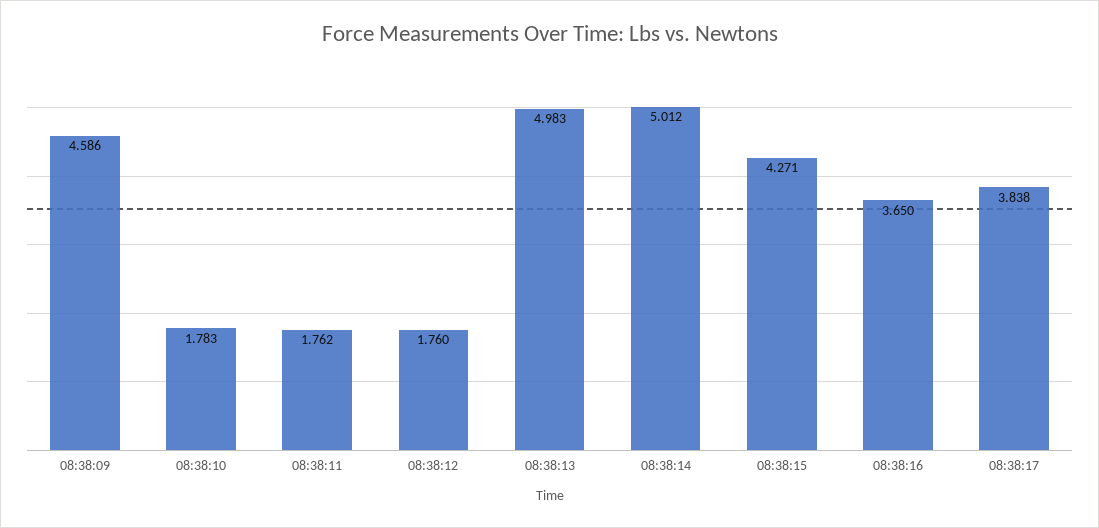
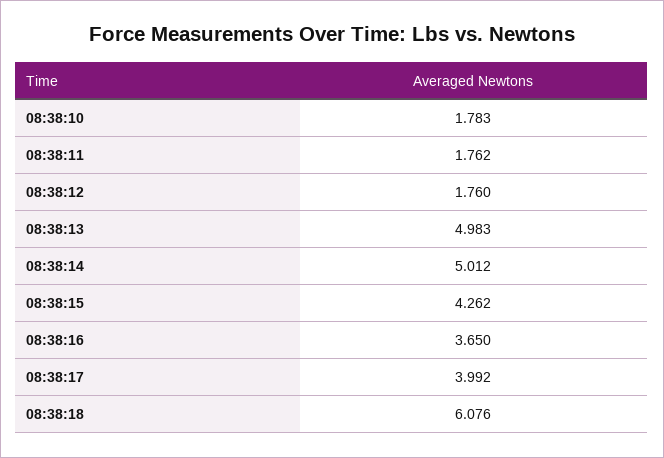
08:38:09: 4.586 -> none
08:38:15: 4.271 -> 4.262
08:38:17: 3.838 -> 3.992
08:38:18: none -> 6.076

